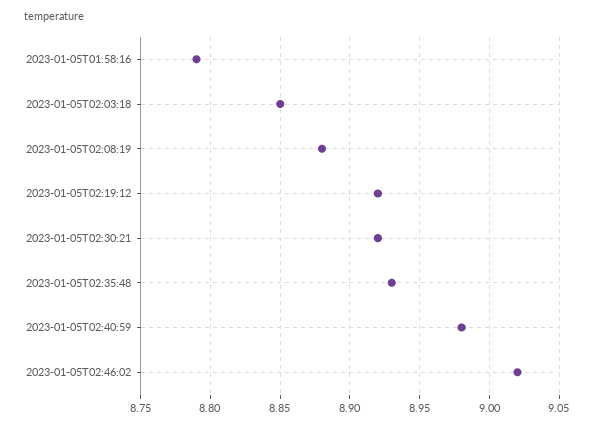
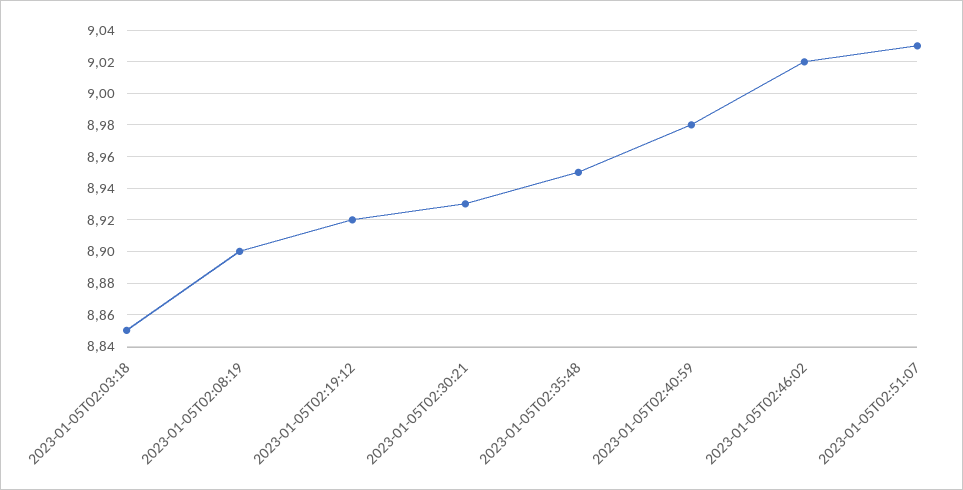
2023-01-05T01:58:16: 8.79 -> none
2023-01-05T02:08:19: 8.88 -> 8.9
2023-01-05T02:30:21: 8.92 -> 8.93
2023-01-05T02:35:48: 8.93 -> 8.95
2023-01-05T02:51:07: none -> 9.03

